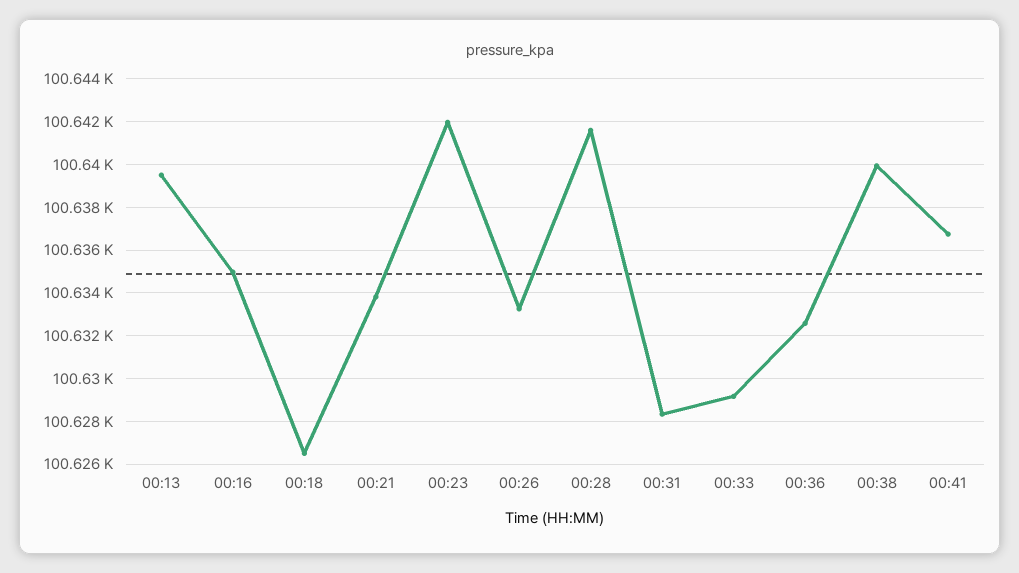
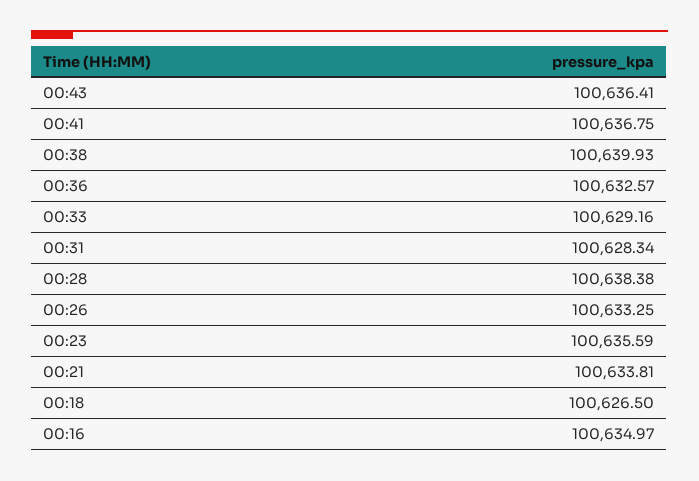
00:13: 100639.5 -> none
00:23: 100642 -> 100635.59
00:28: 100641.5 -> 100638.38
00:43: none -> 100636.41

